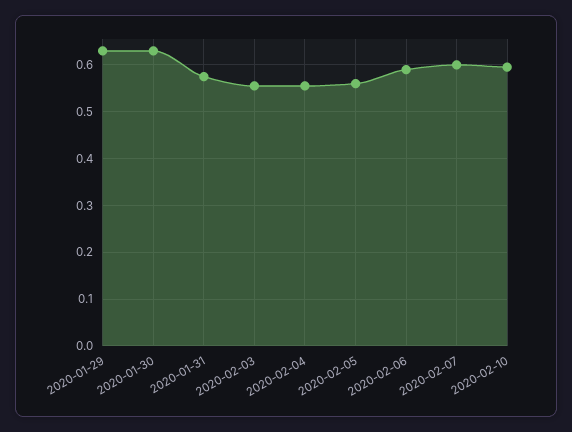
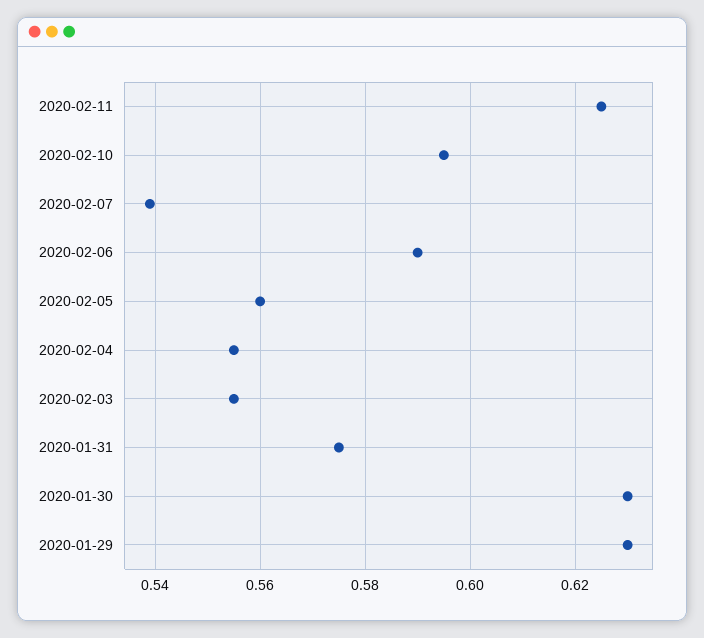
2020-02-07: 0.6 -> 0.54
2020-02-11: none -> 0.625

